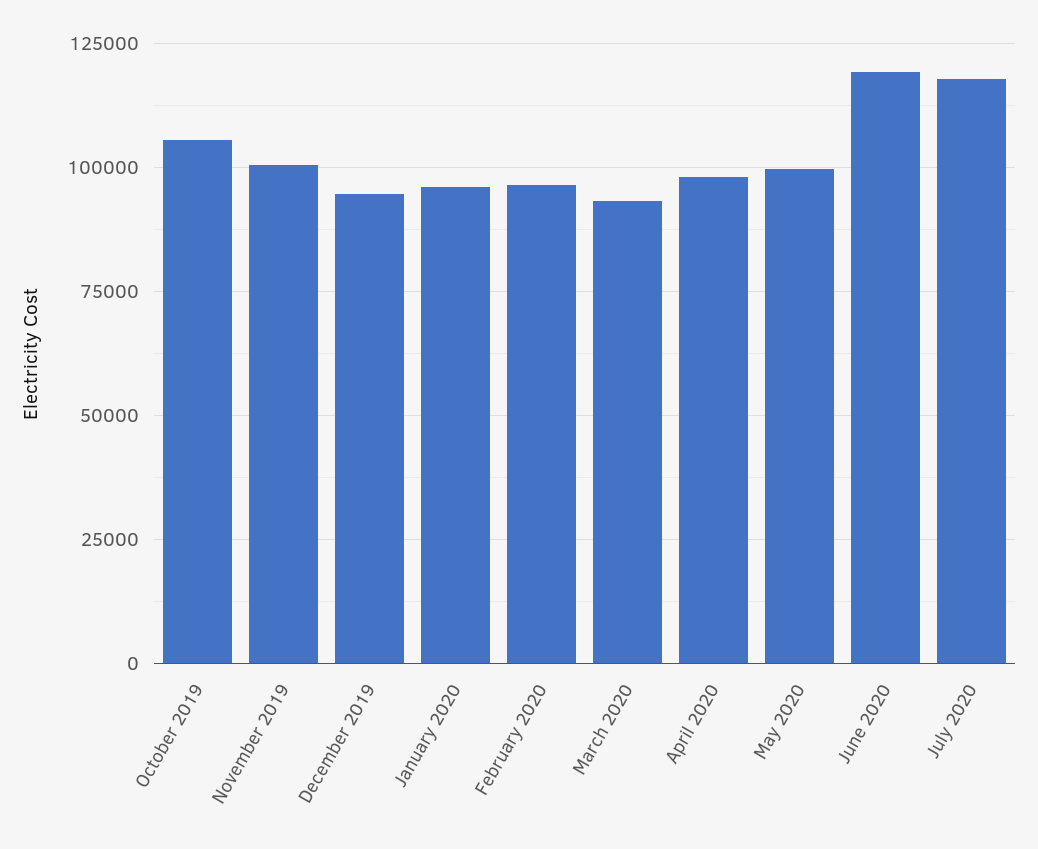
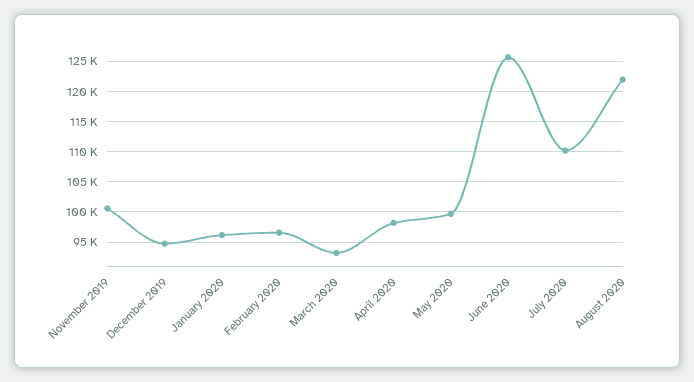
October 2019: 105000 -> none
June 2020: 120000 -> 126000
July 2020: 117500 -> 110000
August 2020: none -> 122000

